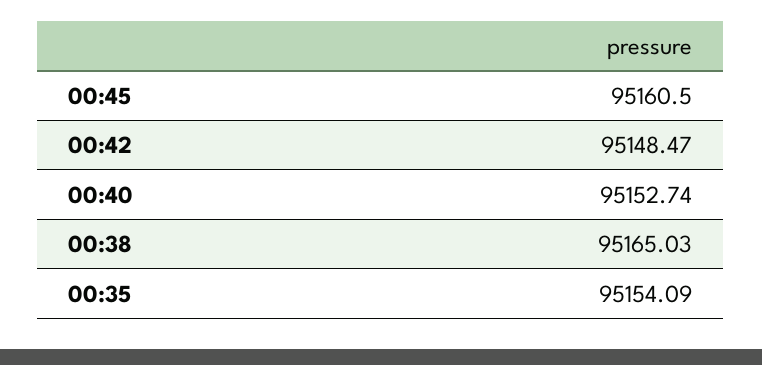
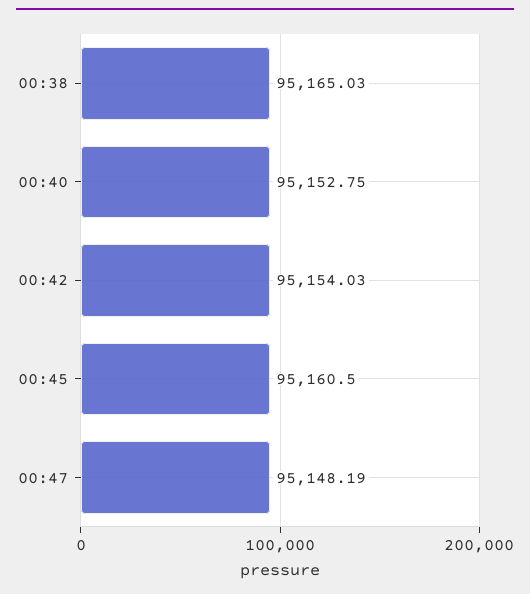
00:42: 95148.47 -> 95154.03
00:40: 95152.74 -> 95152.75
00:35: 95154.09 -> none
00:47: none -> 95148.19

